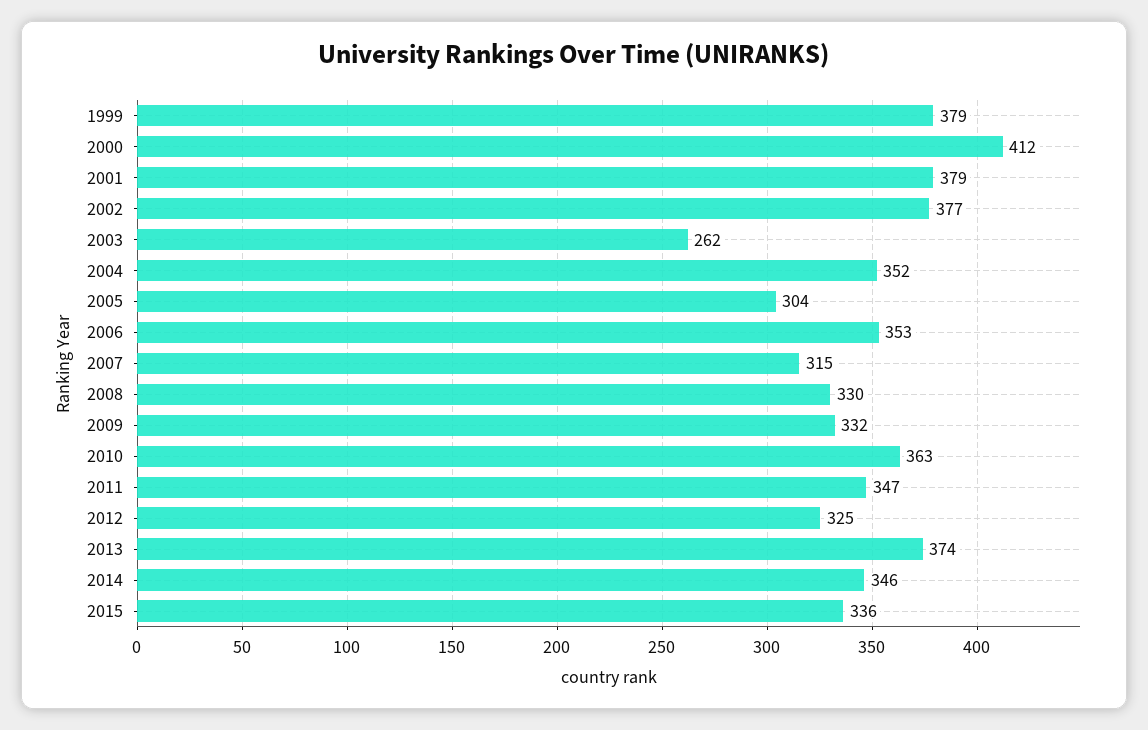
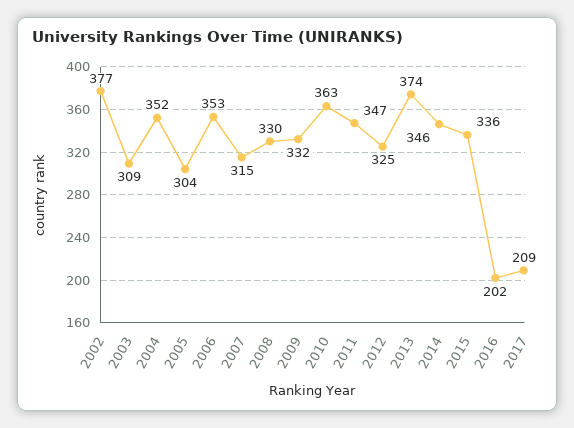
1999: 379 -> none
2000: 412 -> none
2001: 379 -> none
2003: 262 -> 309
2016: none -> 202
2017: none -> 209

